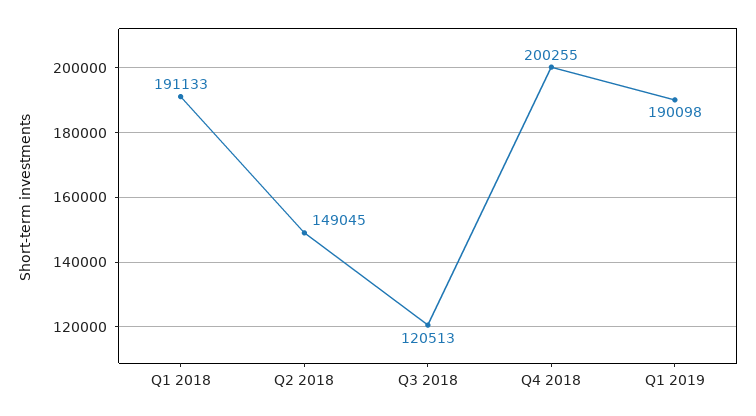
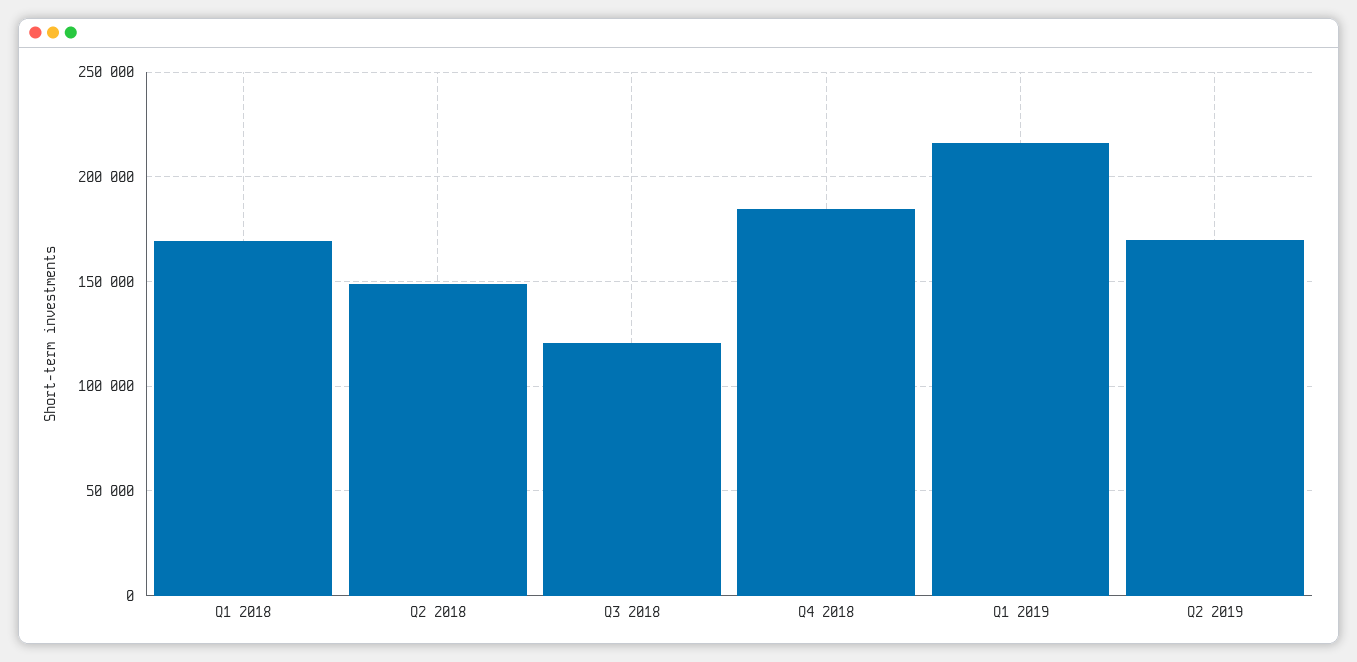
Q1 2018: 191133 -> 170000
Q4 2018: 200255 -> 185000
Q1 2019: 190098 -> 215000
Q2 2019: none -> 170000

